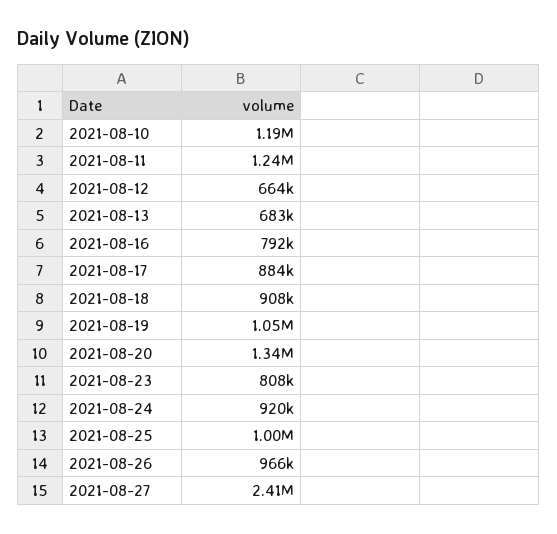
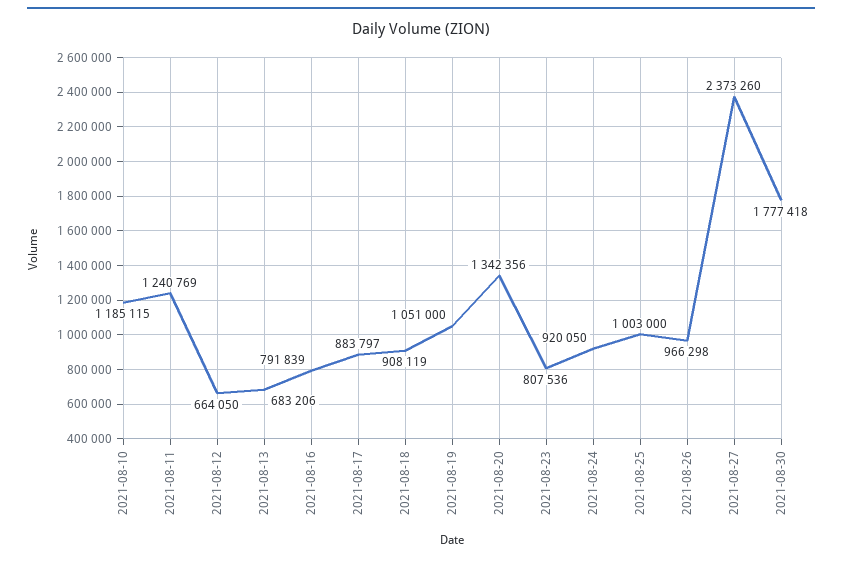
2021-08-27: 2410000 -> 2373260
2021-08-30: none -> 1777418

